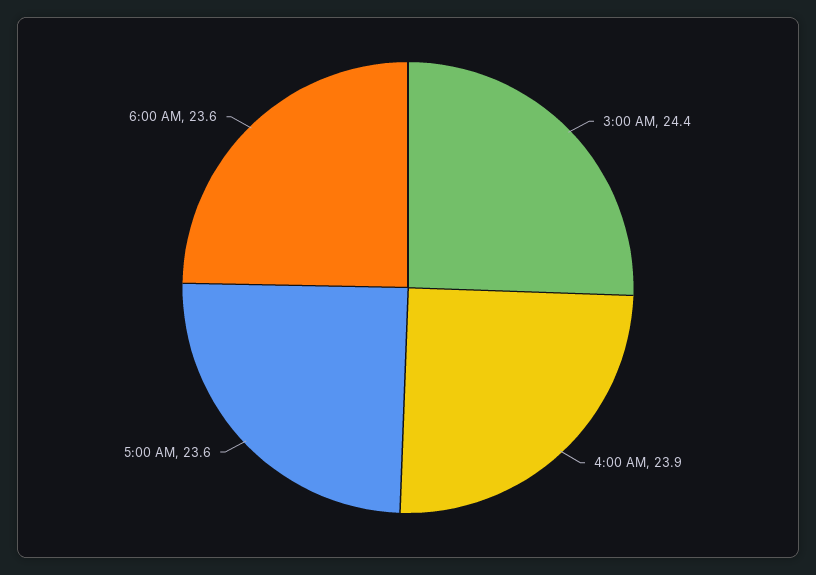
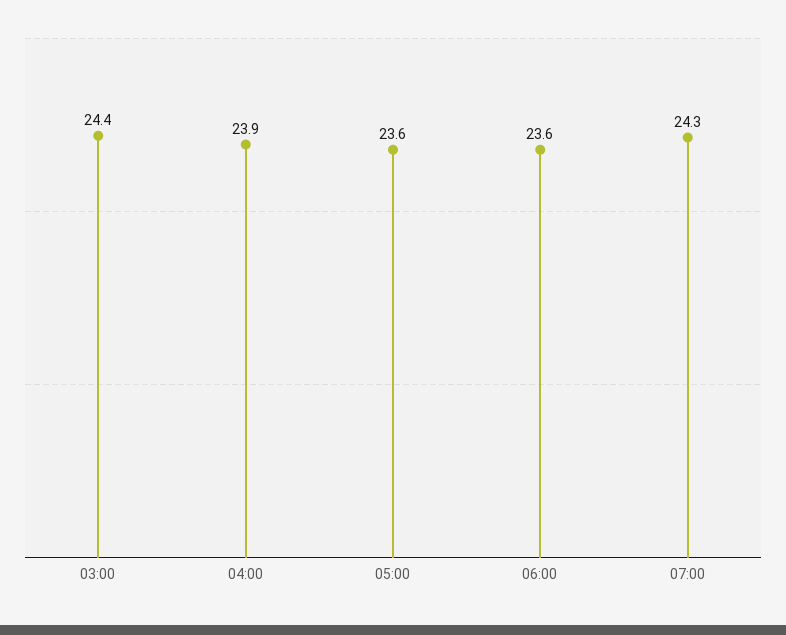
07:00: none -> 24.3

